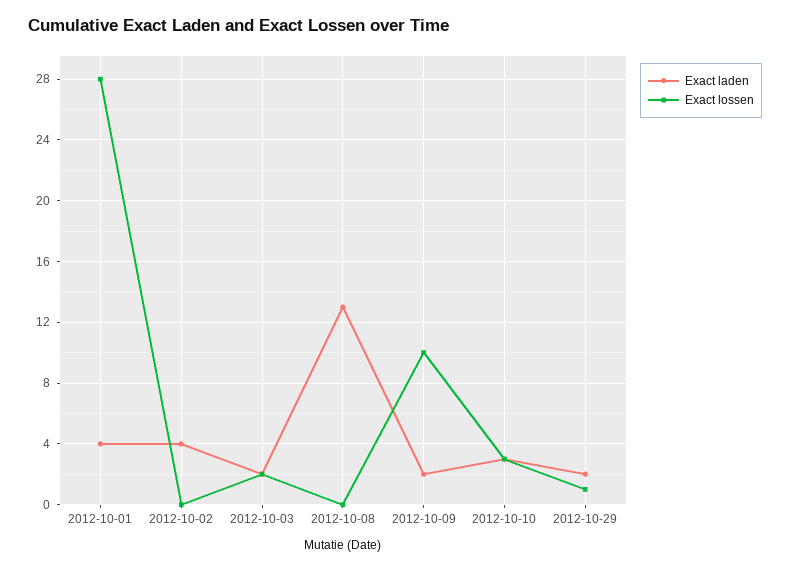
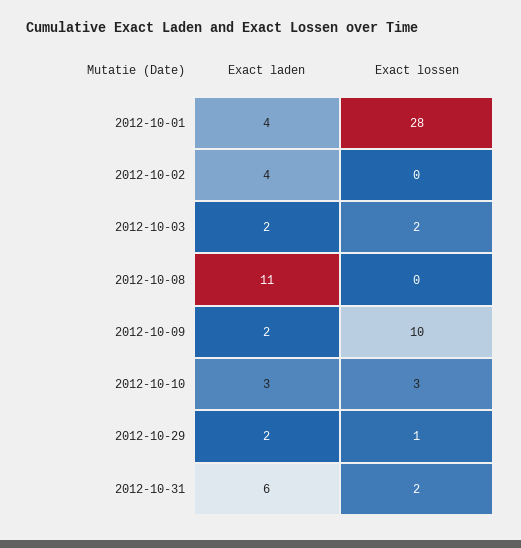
Exact laden, 2012-10-08: 13 -> 11
Exact laden, 2012-10-31: none -> 6
Exact lossen, 2012-10-31: none -> 2

